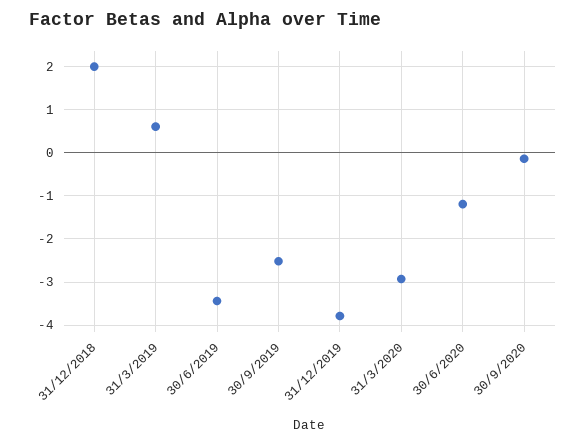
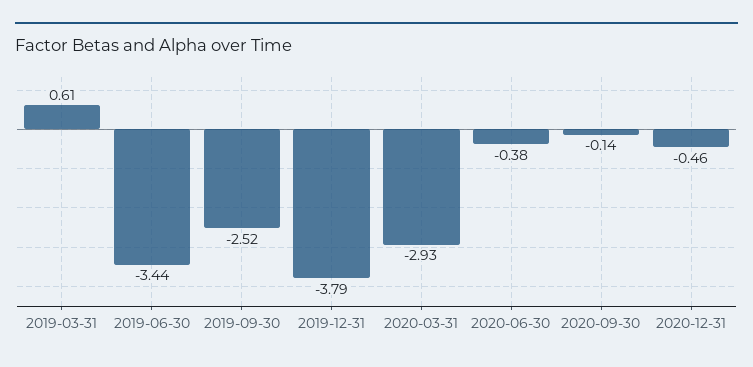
31/12/2018: 2 -> none
30/6/2020: -1.2 -> -0.38
2020-12-31: none -> -0.46

